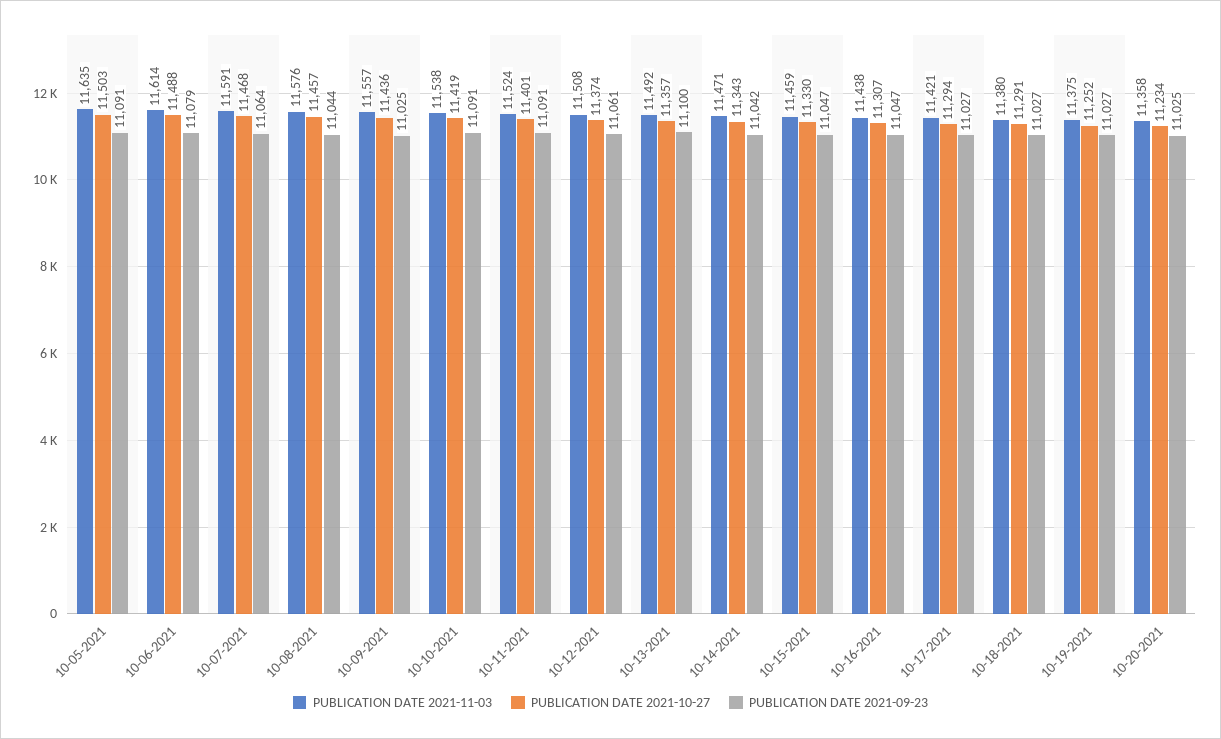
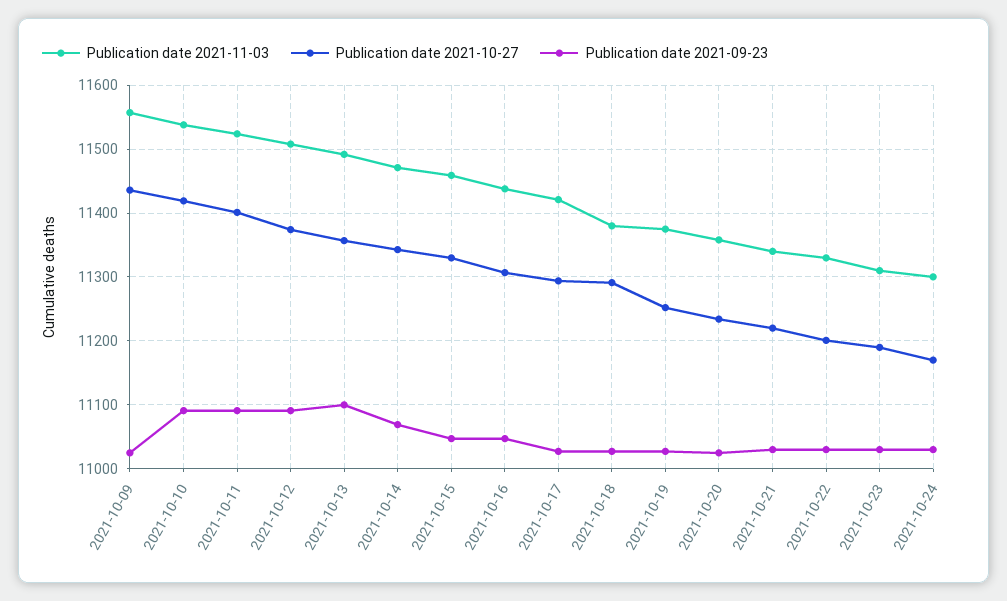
PUBLICATION DATE 2021-11-03, 10-05-2021: 11635 -> none
PUBLICATION DATE 2021-10-27, 10-05-2021: 11503 -> none
PUBLICATION DATE 2021-09-23, 10-05-2021: 11091 -> none
PUBLICATION DATE 2021-11-03, 10-06-2021: 11614 -> none
PUBLICATION DATE 2021-10-27, 10-06-2021: 11488 -> none
PUBLICATION DATE 2021-09-23, 10-06-2021: 11079 -> none
PUBLICATION DATE 2021-11-03, 10-07-2021: 11591 -> none
PUBLICATION DATE 2021-10-27, 10-07-2021: 11468 -> none
PUBLICATION DATE 2021-09-23, 10-07-2021: 11064 -> none
PUBLICATION DATE 2021-11-03, 10-08-2021: 11576 -> none
PUBLICATION DATE 2021-10-27, 10-08-2021: 11457 -> none
PUBLICATION DATE 2021-09-23, 10-08-2021: 11044 -> none
PUBLICATION DATE 2021-09-23, 10-12-2021: 11061 -> 11090
PUBLICATION DATE 2021-09-23, 10-14-2021: 11042 -> 11070
PUBLICATION DATE 2021-11-03, 2021-10-21: none -> 11340
PUBLICATION DATE 2021-10-27, 2021-10-21: none -> 11220
PUBLICATION DATE 2021-09-23, 2021-10-21: none -> 11030
PUBLICATION DATE 2021-11-03, 2021-10-22: none -> 11330
PUBLICATION DATE 2021-10-27, 2021-10-22: none -> 11200
PUBLICATION DATE 2021-09-23, 2021-10-22: none -> 11030
PUBLICATION DATE 2021-11-03, 2021-10-23: none -> 11310
PUBLICATION DATE 2021-10-27, 2021-10-23: none -> 11190
PUBLICATION DATE 2021-09-23, 2021-10-23: none -> 11030
PUBLICATION DATE 2021-11-03, 2021-10-24: none -> 11300
PUBLICATION DATE 2021-10-27, 2021-10-24: none -> 11170
PUBLICATION DATE 2021-09-23, 2021-10-24: none -> 11030

